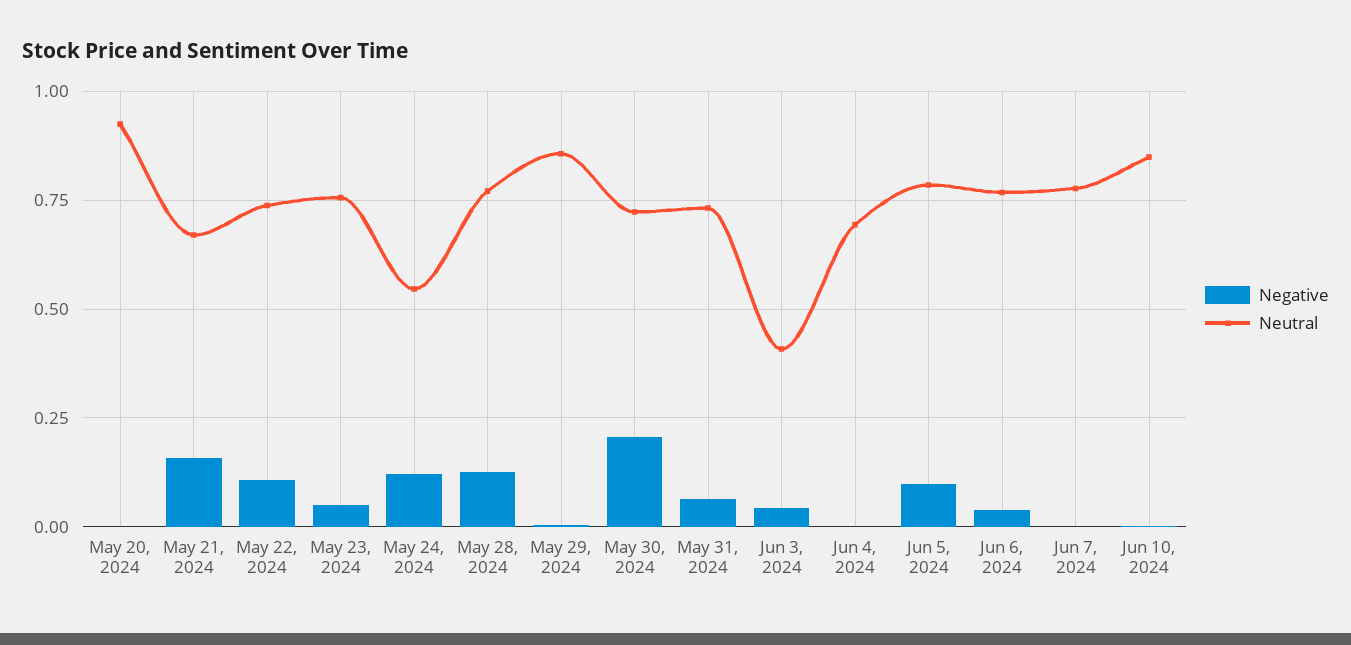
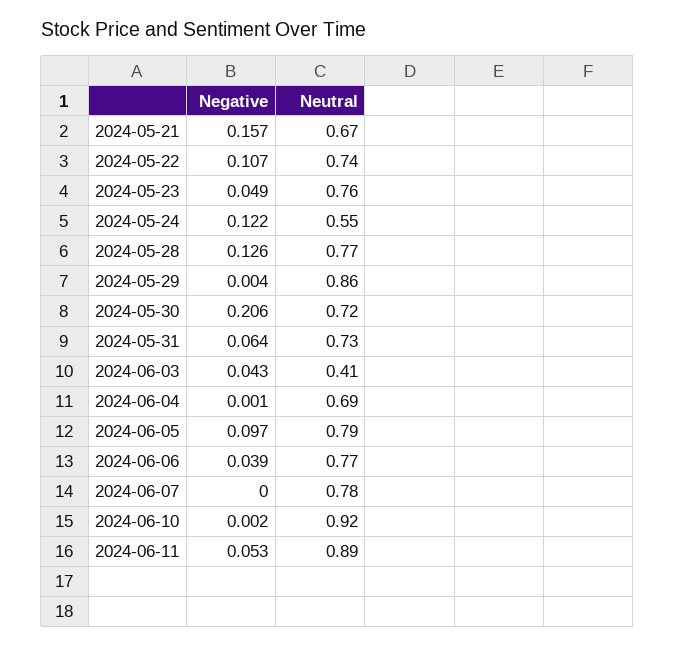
Negative, May 20, 2024: 0 -> none
Neutral, May 20, 2024: 0.925 -> none
Neutral, Jun 10, 2024: 0.85 -> 0.92
Negative, 2024-06-11: none -> 0.053
Neutral, 2024-06-11: none -> 0.89

